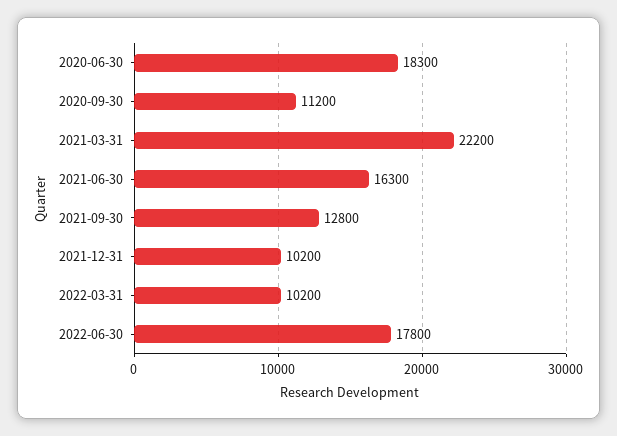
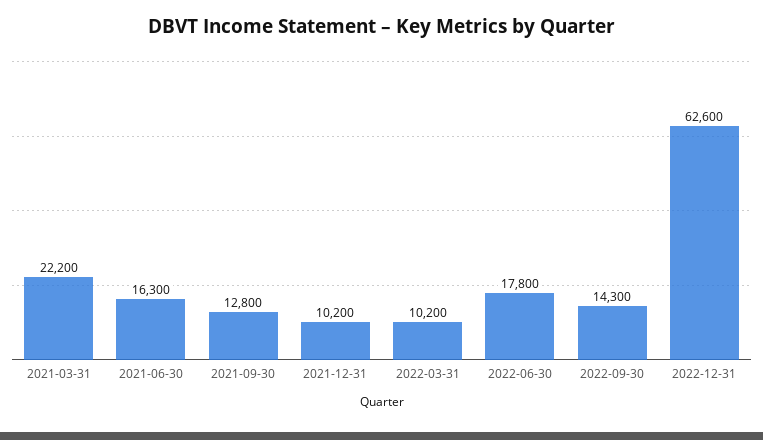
2020-06-30: 18300 -> none
2020-09-30: 11200 -> none
2022-09-30: none -> 14300
2022-12-31: none -> 62600

